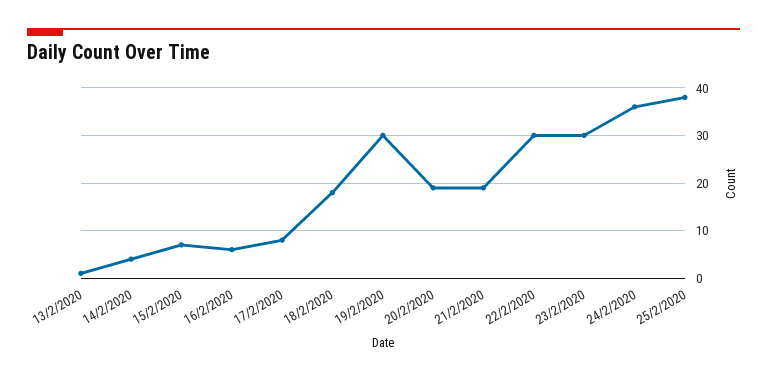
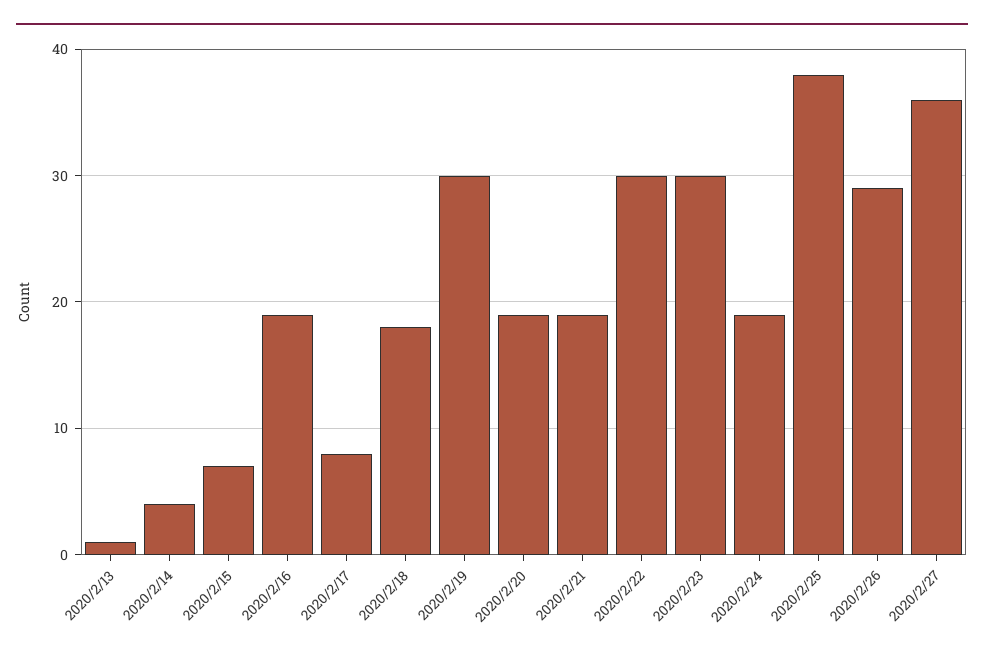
16/2/2020: 5 -> 19
24/2/2020: 35 -> 19
2020/2/26: none -> 29
2020/2/27: none -> 36

